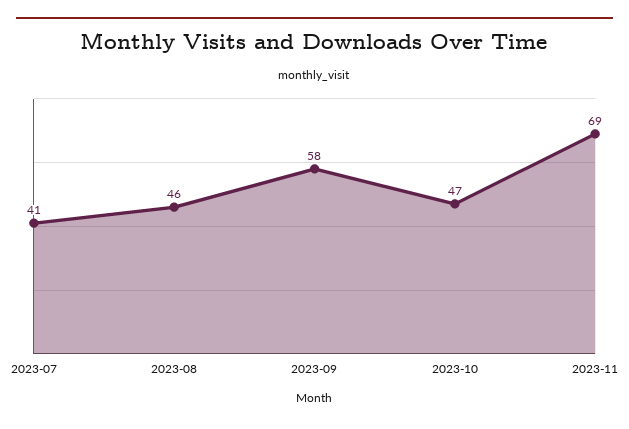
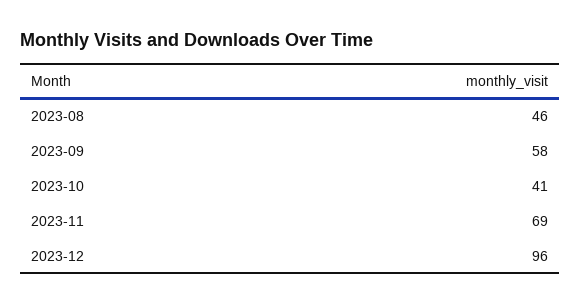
2023-07: 41 -> none
2023-10: 47 -> 41
2023-12: none -> 96

